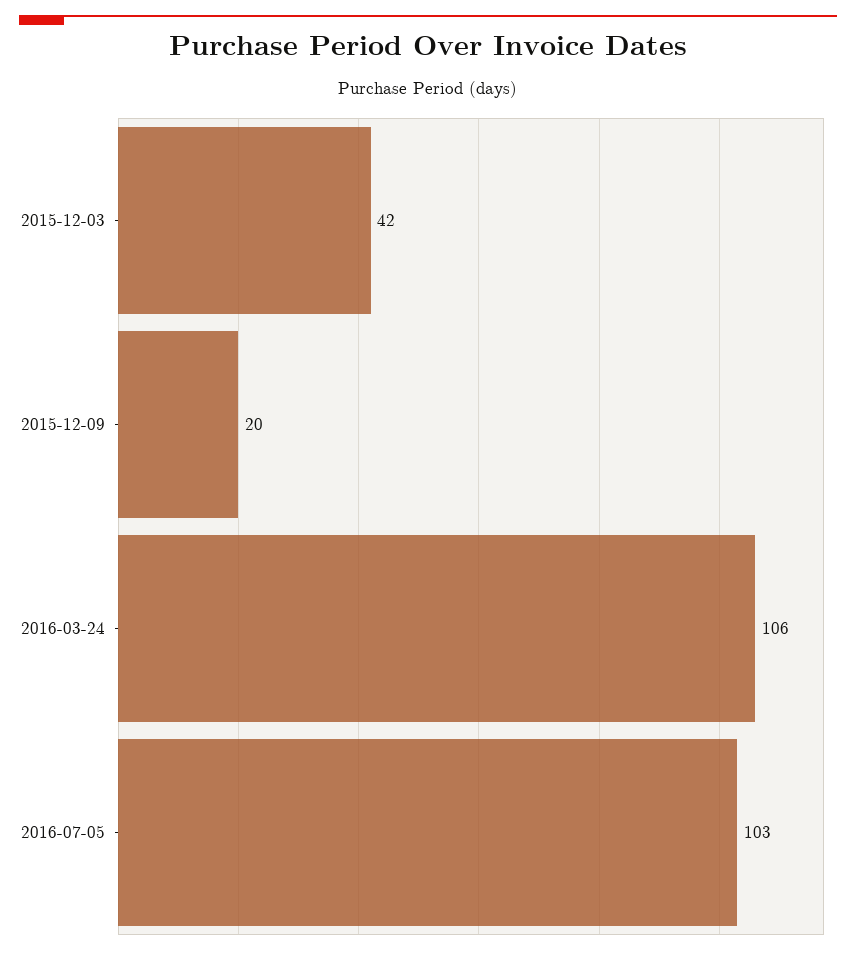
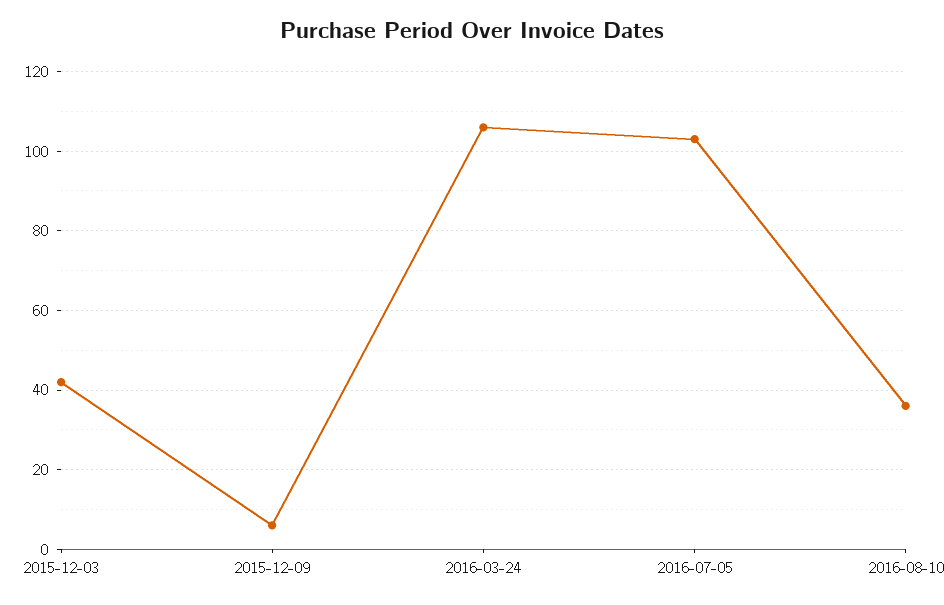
2015-12-09: 20 -> 5
2016-08-10: none -> 35

